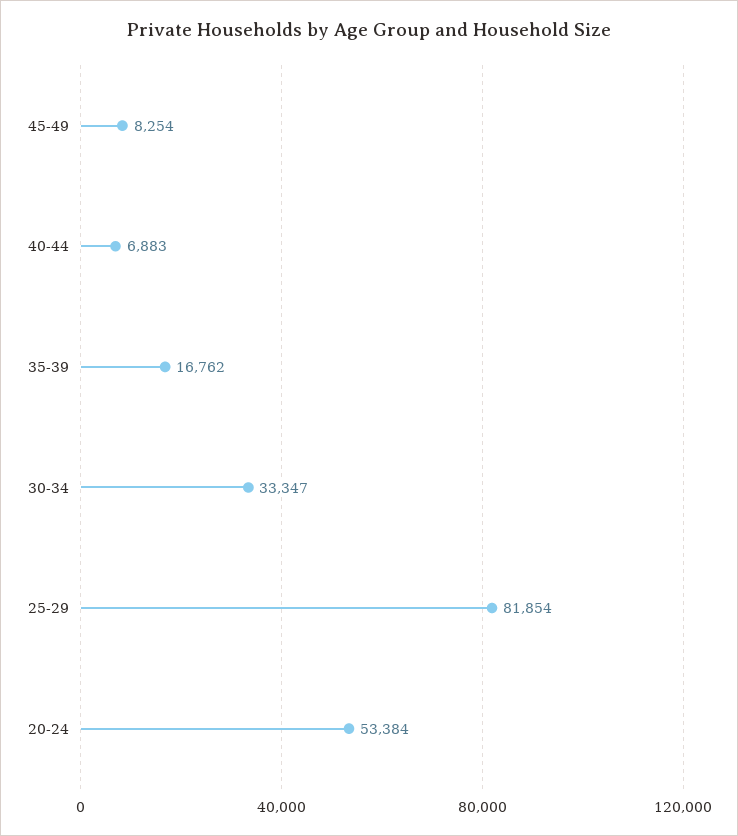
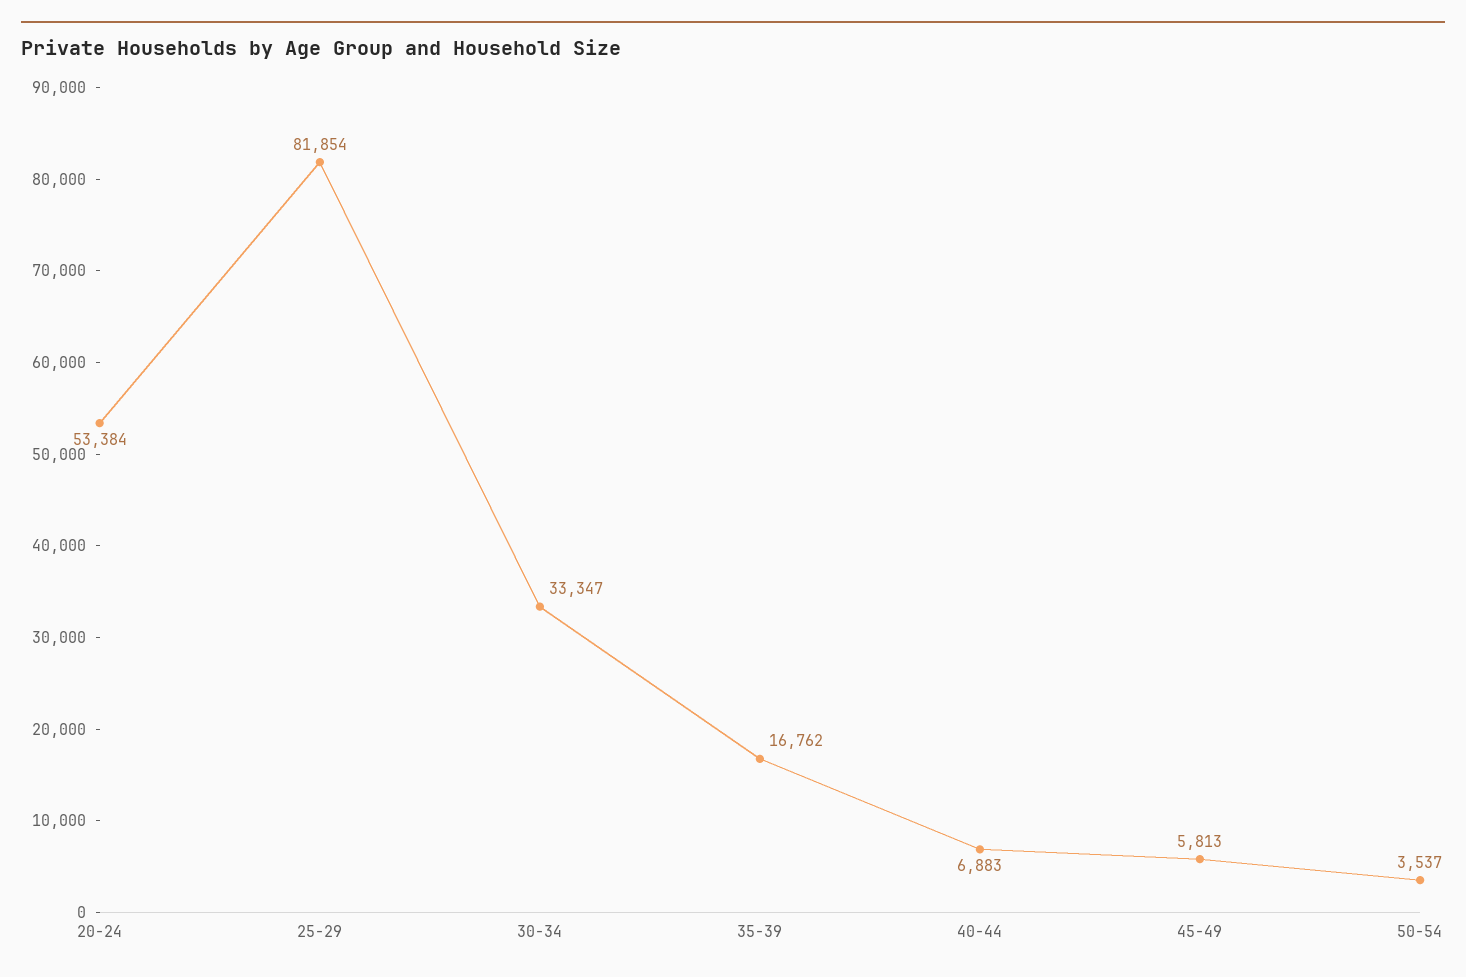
45-49: 8254 -> 5813
50-54: none -> 3537

